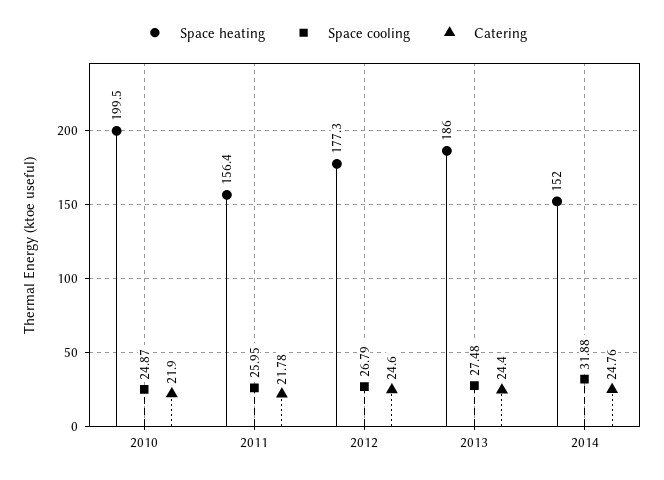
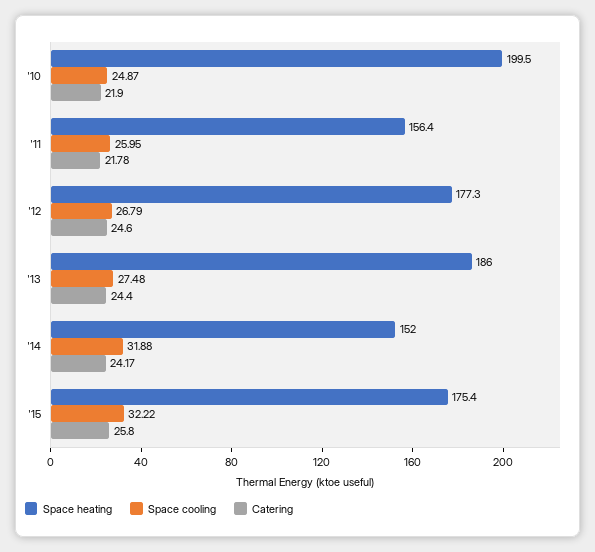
Catering, 2014: 24.76 -> 24.17
Space heating, '15: none -> 175.4
Space cooling, '15: none -> 32.22
Catering, '15: none -> 25.8

